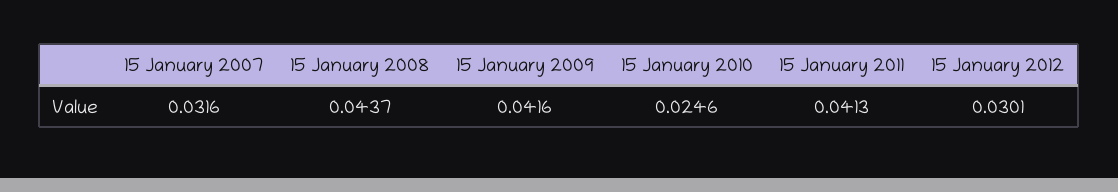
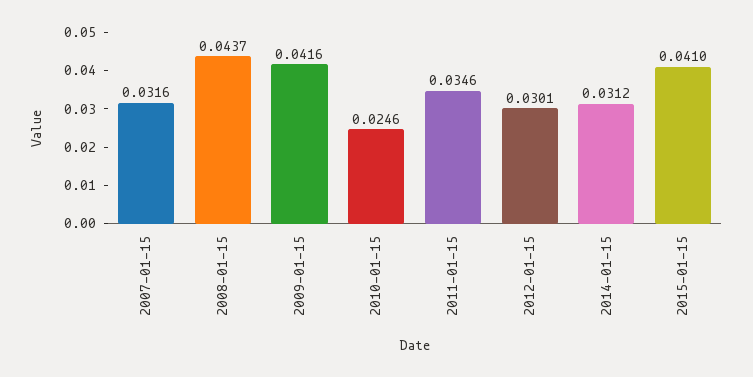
15 January 2011: 0.0413 -> 0.0346
2014-01-15: none -> 0.0312
2015-01-15: none -> 0.041

